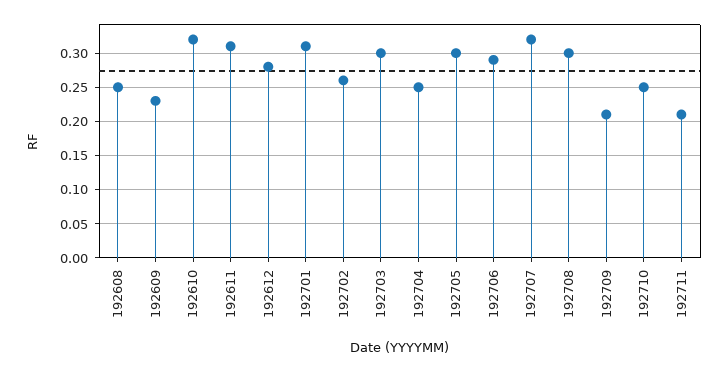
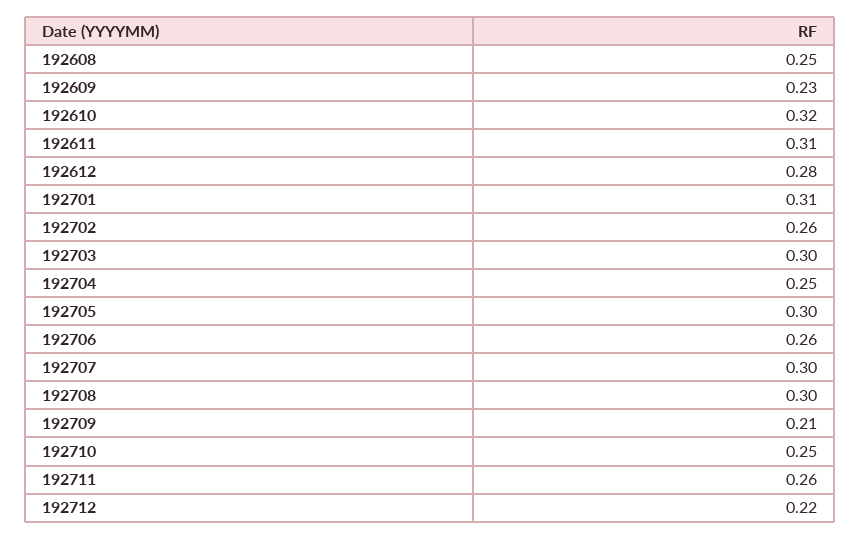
192706: 0.29 -> 0.26
192707: 0.32 -> 0.3
192711: 0.21 -> 0.26
192712: none -> 0.22

